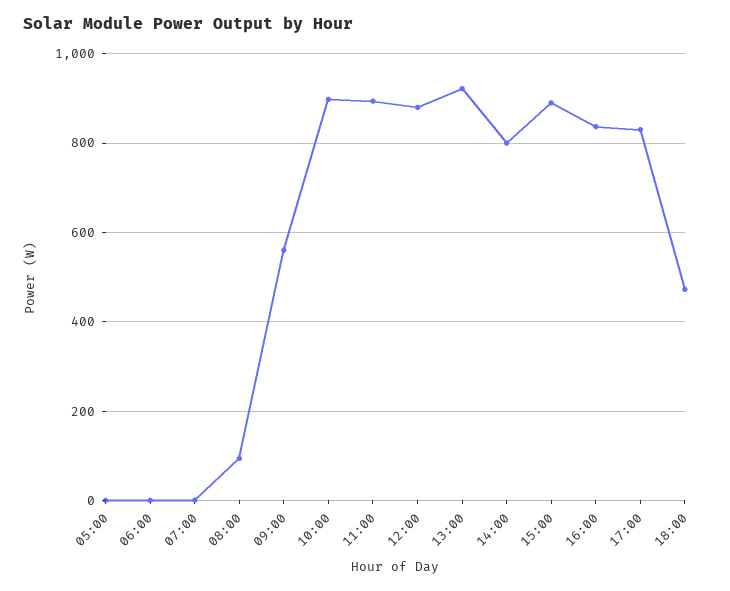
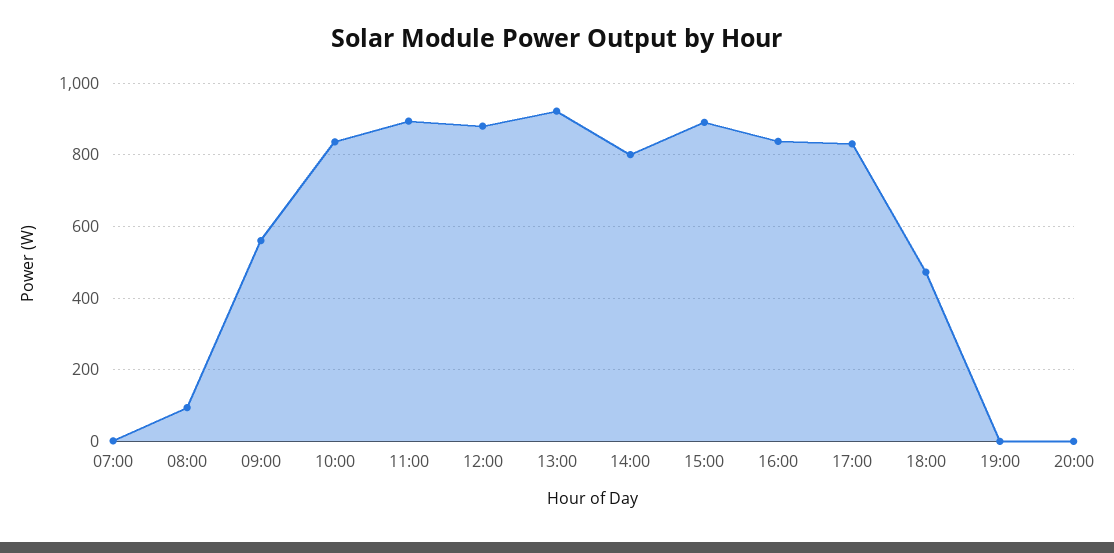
05:00: 0 -> none
06:00: 0 -> none
10:00: 900 -> 840
19:00: none -> 0
20:00: none -> 0

